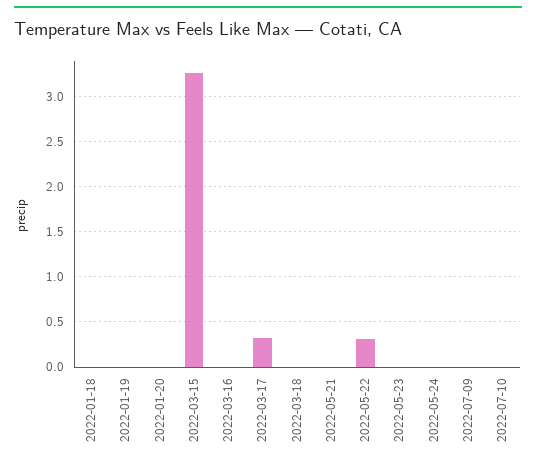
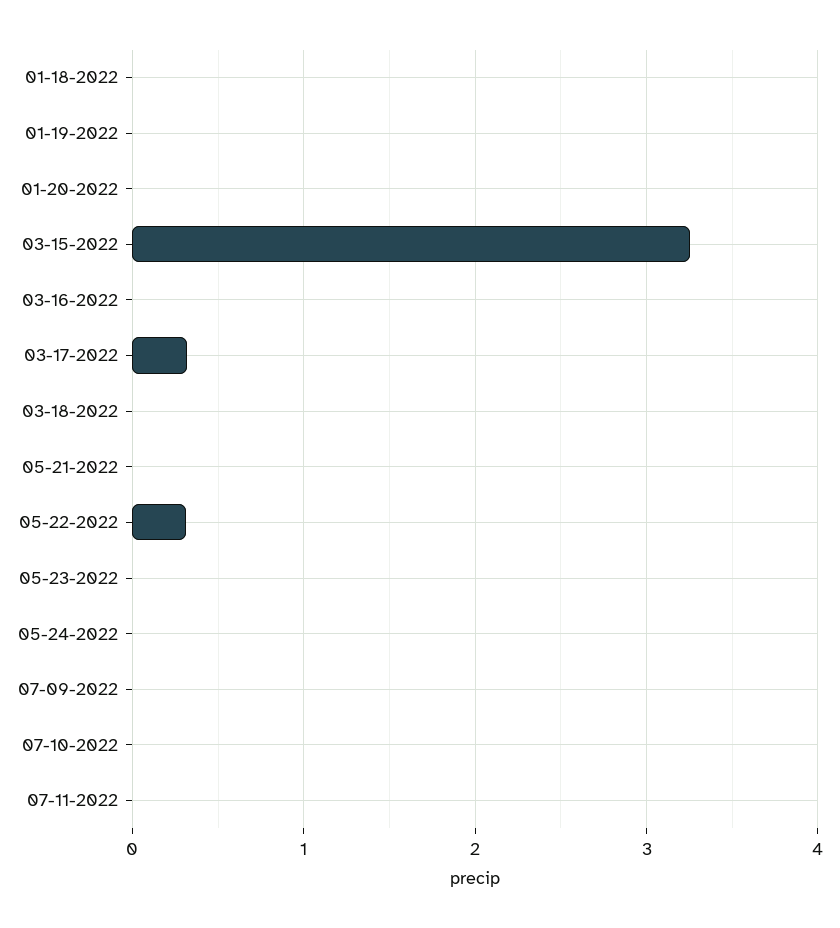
07-11-2022: none -> 0

